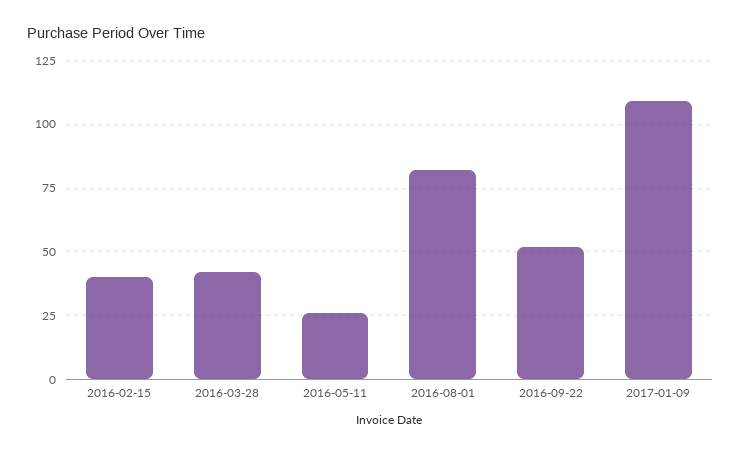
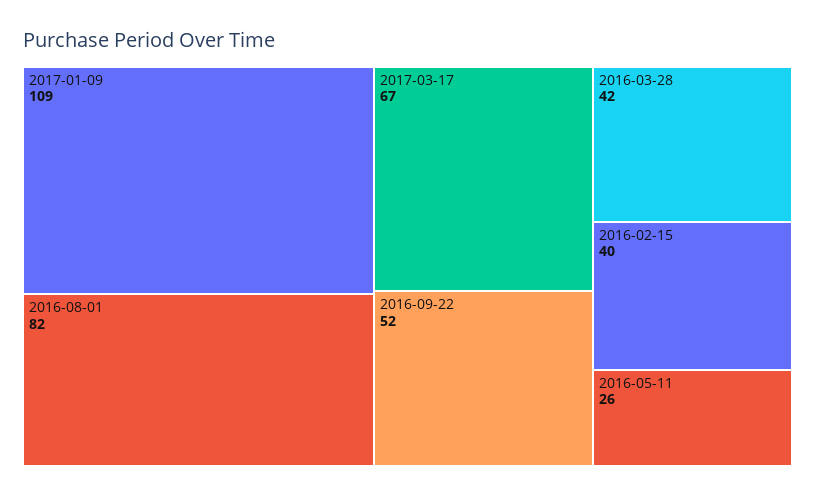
2017-03-17: none -> 67

